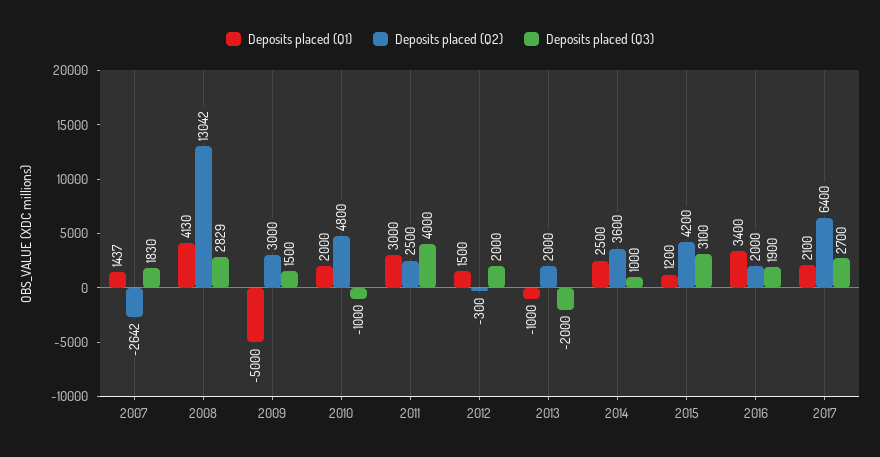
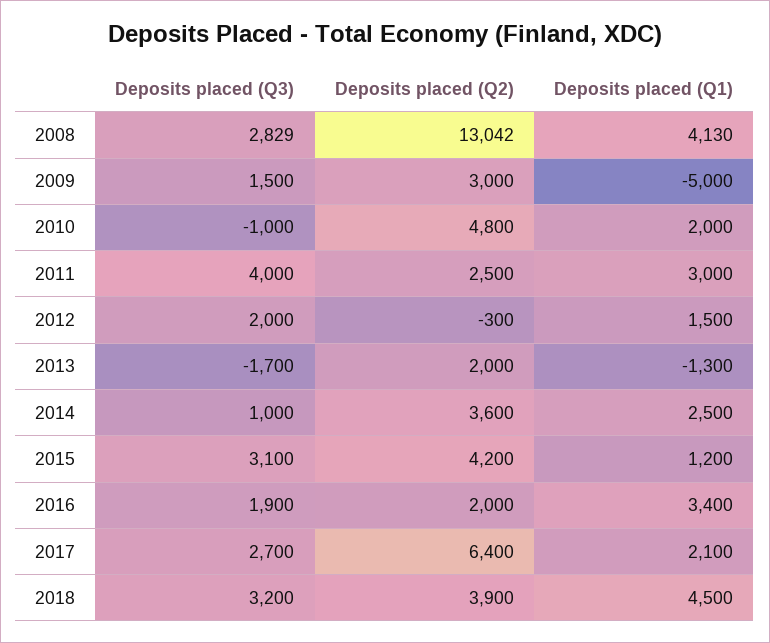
Deposits placed (Q1), 2007: 1437 -> none
Deposits placed (Q2), 2007: -2642 -> none
Deposits placed (Q3), 2007: 1830 -> none
Deposits placed (Q1), 2013: -1000 -> -1300
Deposits placed (Q3), 2013: -2000 -> -1700
Deposits placed (Q3), 2018: none -> 3200
Deposits placed (Q2), 2018: none -> 3900
Deposits placed (Q1), 2018: none -> 4500

